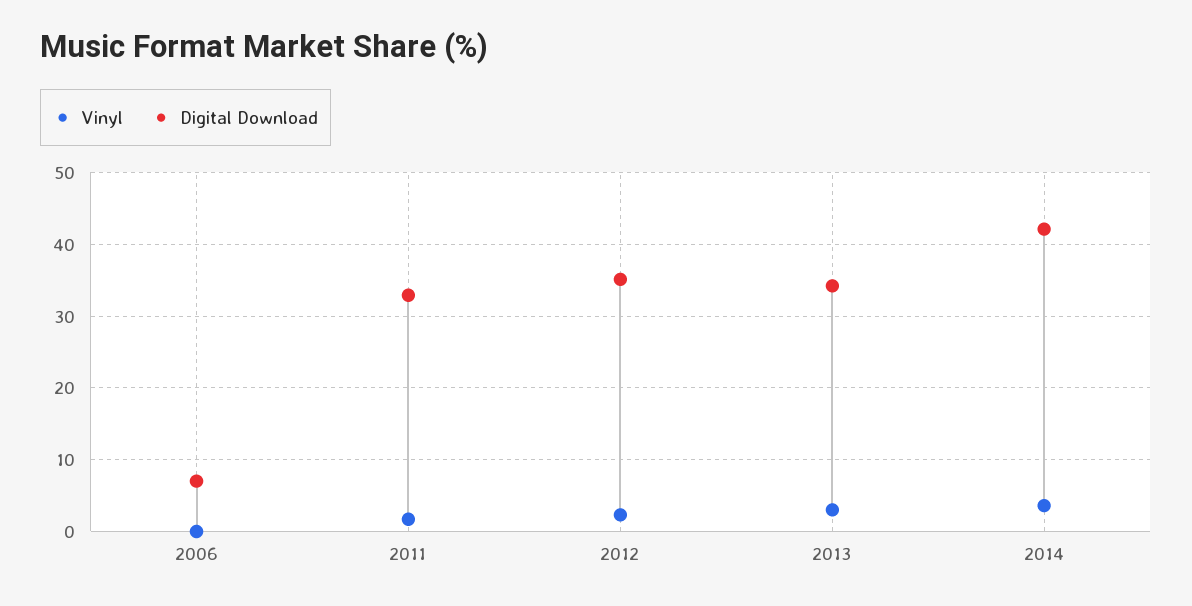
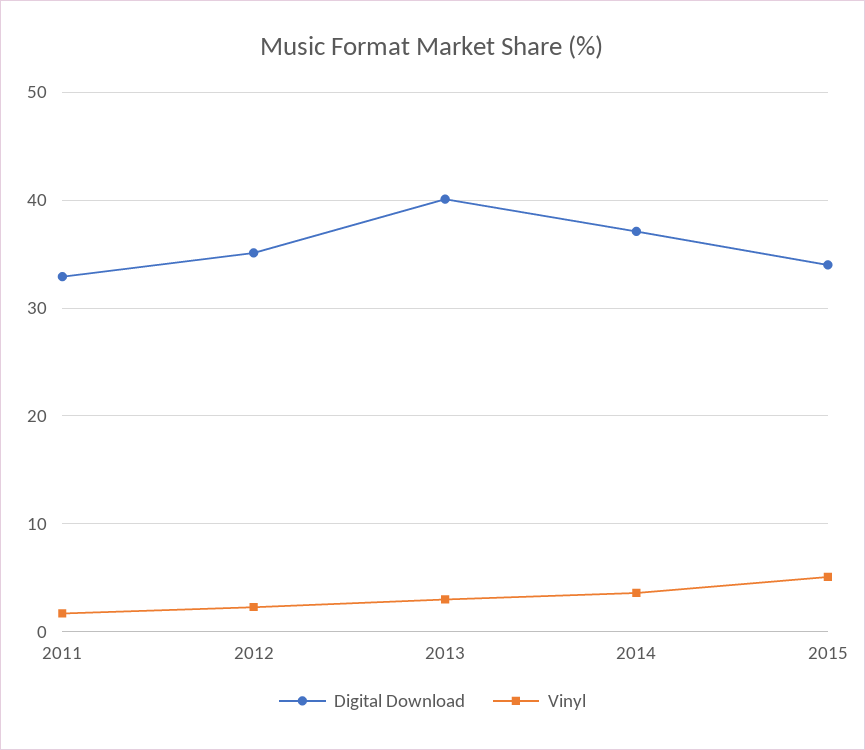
Vinyl, 2006: 0 -> none
Digital Download, 2006: 7 -> none
Digital Download, 2013: 34 -> 40
Digital Download, 2014: 42 -> 37
Digital Download, 2015: none -> 34
Vinyl, 2015: none -> 5

